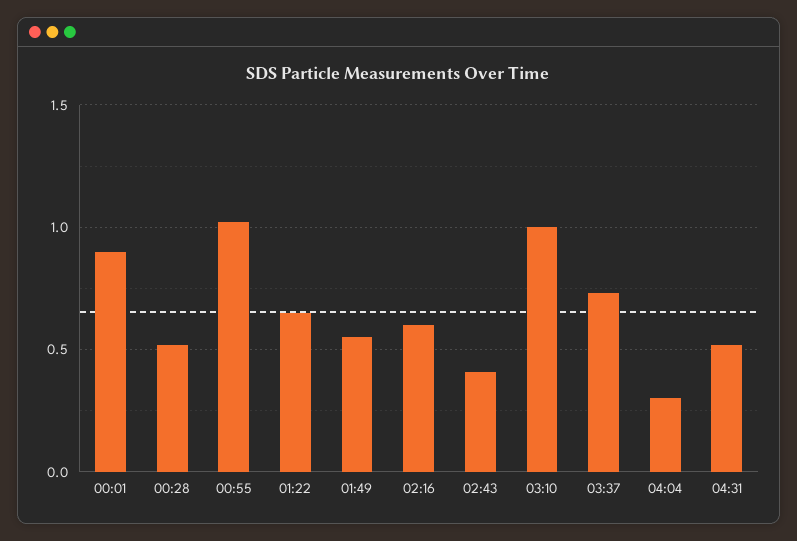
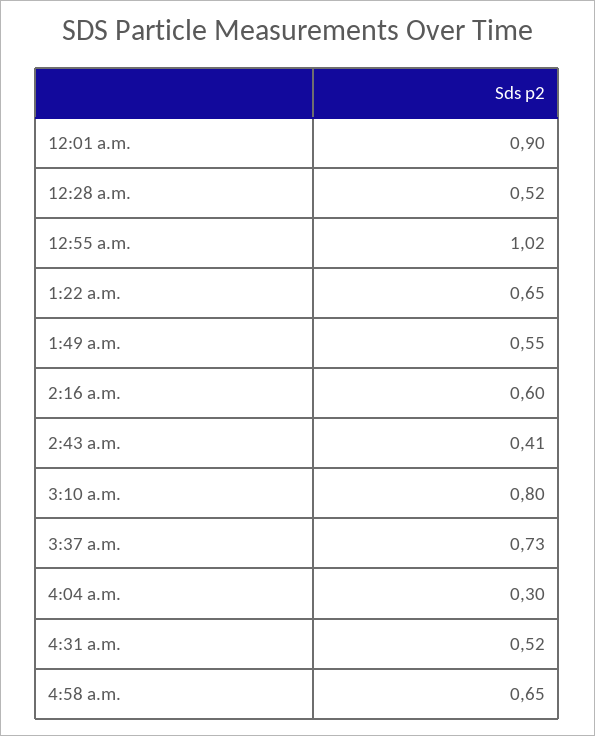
03:10: 1 -> 0.8
4:58 a.m.: none -> 0.65

